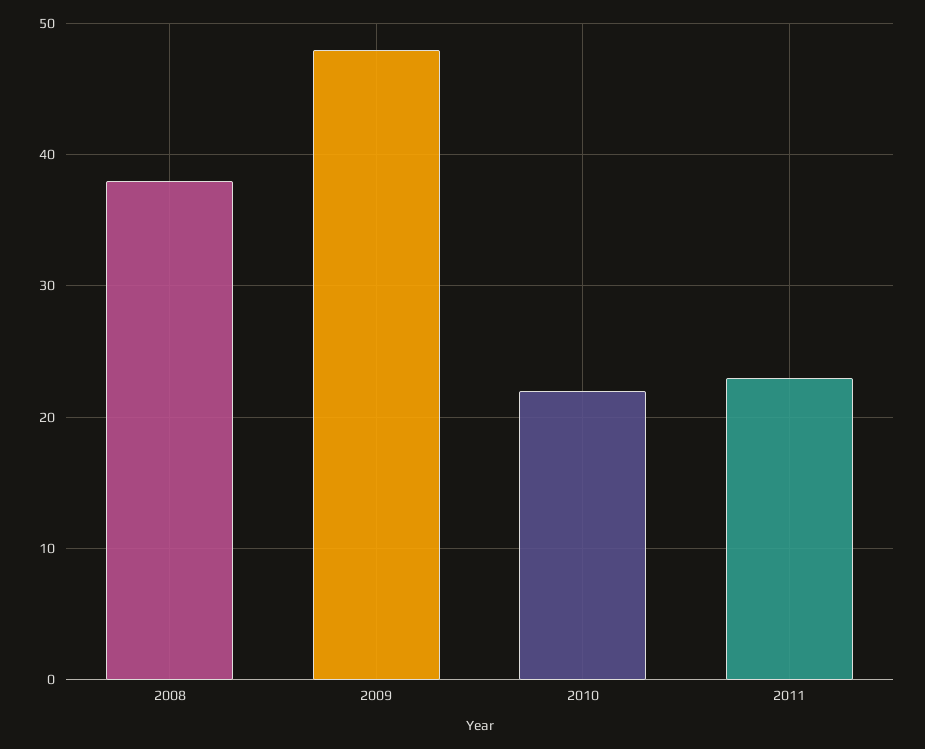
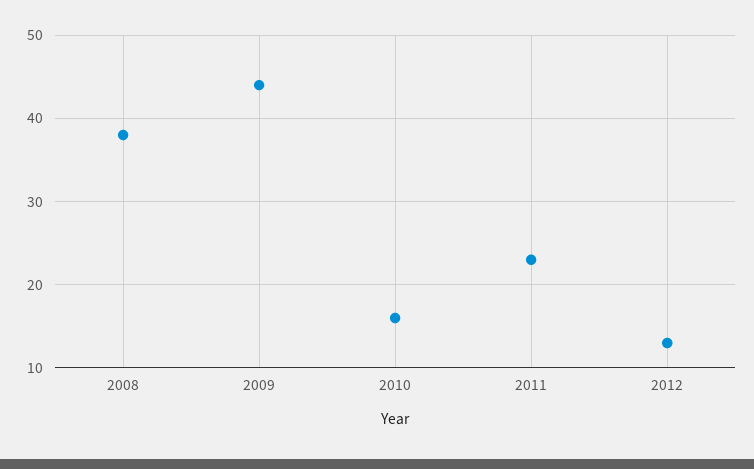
2009: 48 -> 44
2010: 22 -> 16
2012: none -> 13

